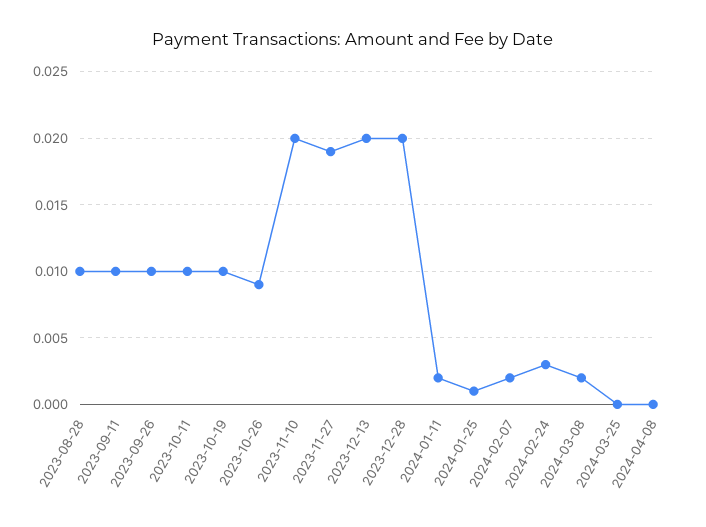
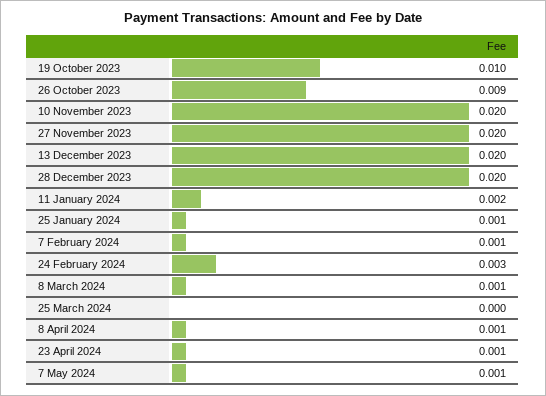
2023-08-28: 0.01 -> none
2023-09-11: 0.01 -> none
2023-09-26: 0.01 -> none
2023-10-11: 0.01 -> none
2023-11-27: 0.019 -> 0.02
2024-02-07: 0.002 -> 0.001
2024-03-08: 0.002 -> 0.001
2024-04-08: 0 -> 0.001
23 April 2024: none -> 0.001
7 May 2024: none -> 0.001

